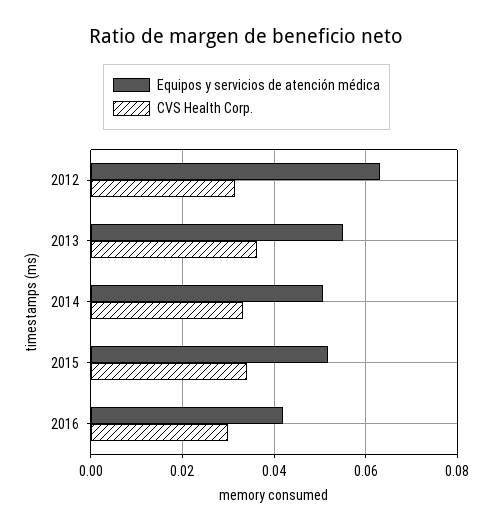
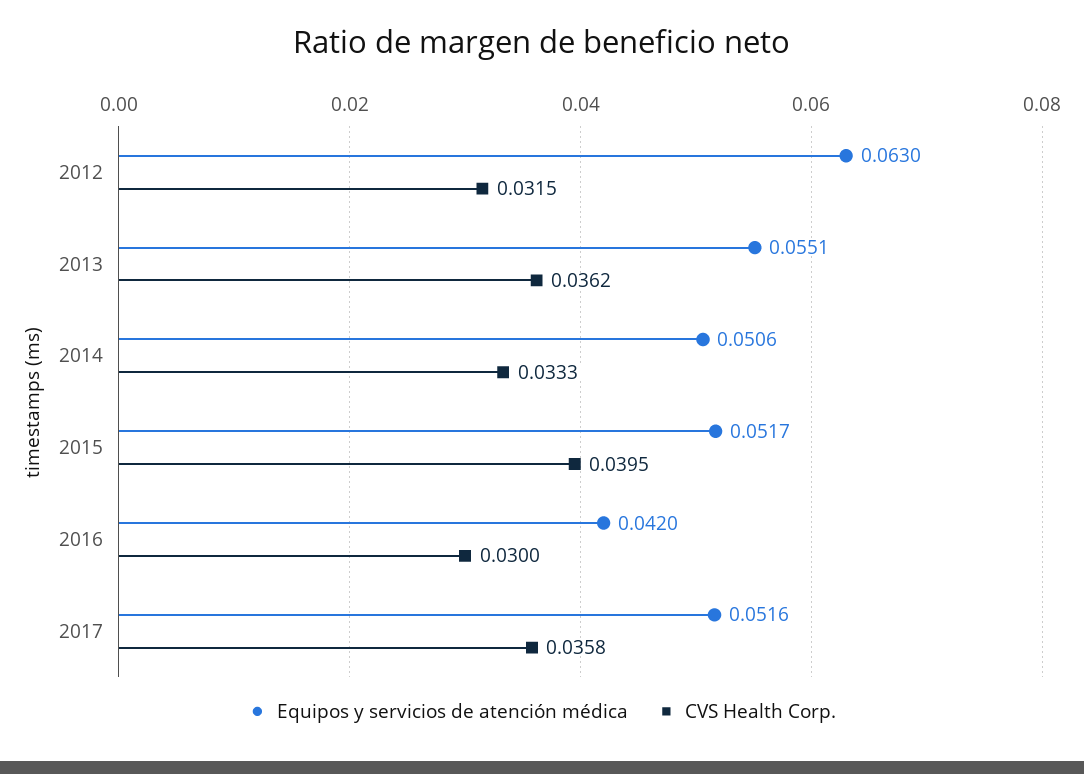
CVS Health Corp., 2015: 0.034 -> 0.0395
Equipos y servicios de atención médica, 2017: none -> 0.0516
CVS Health Corp., 2017: none -> 0.0358

